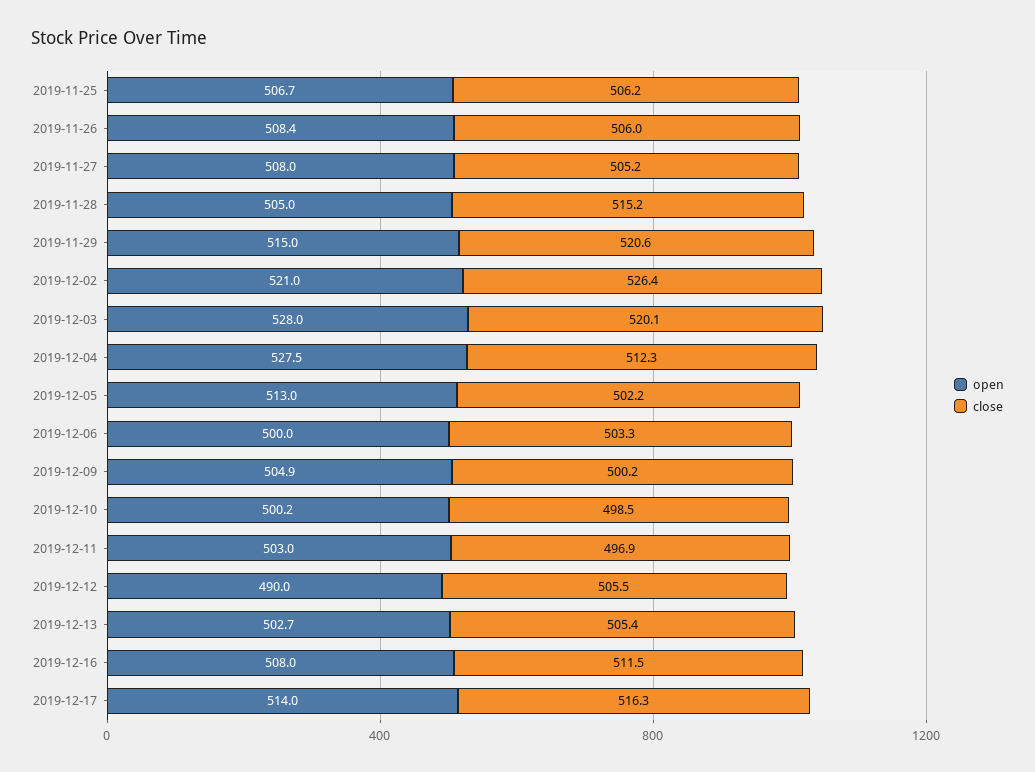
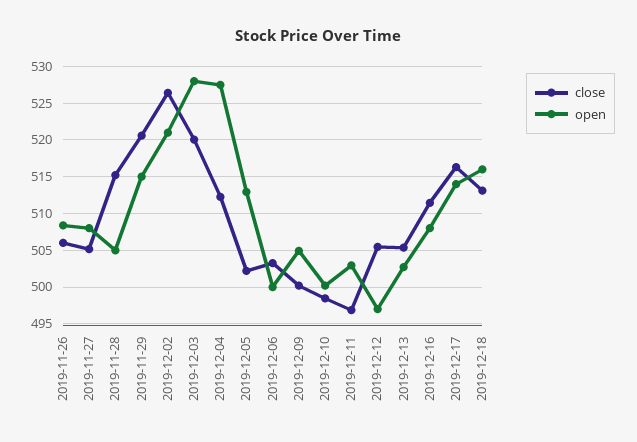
open, 2019-11-25: 506.7 -> none
close, 2019-11-25: 506.2 -> none
open, 2019-12-12: 490 -> 497
close, 2019-12-18: none -> 513
open, 2019-12-18: none -> 516

